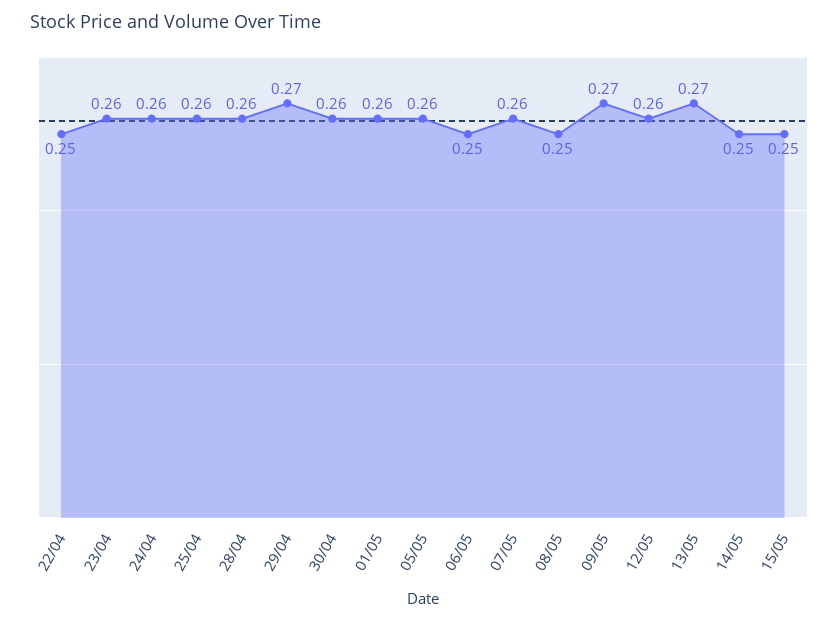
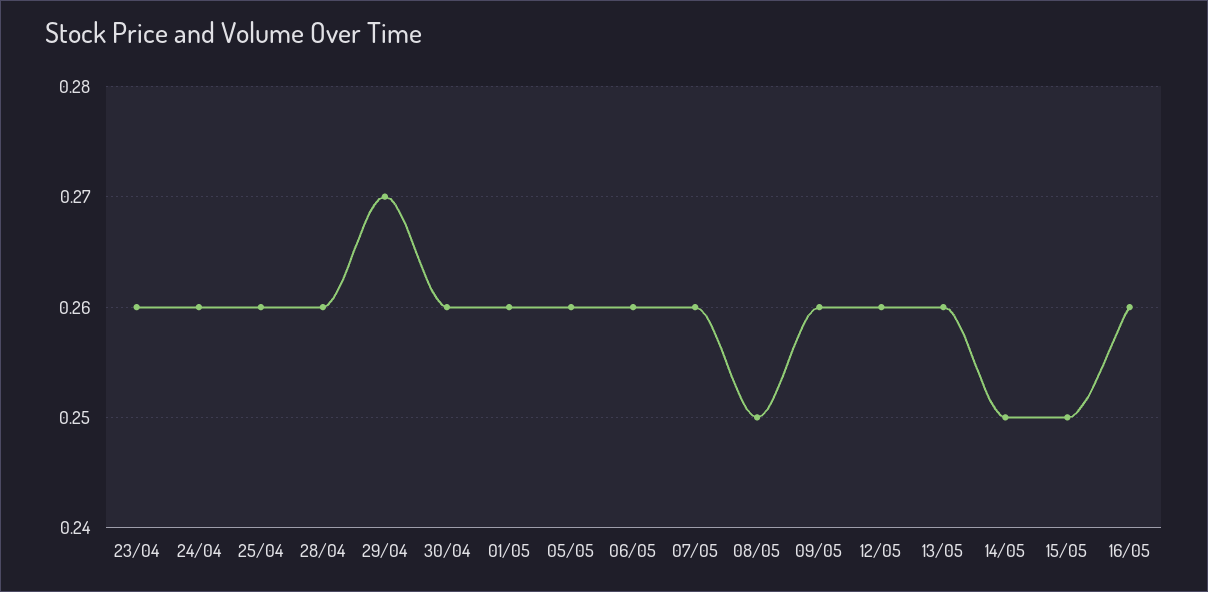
22/04: 0.25 -> none
06/05: 0.25 -> 0.26
09/05: 0.27 -> 0.26
13/05: 0.27 -> 0.26
16/05: none -> 0.26

